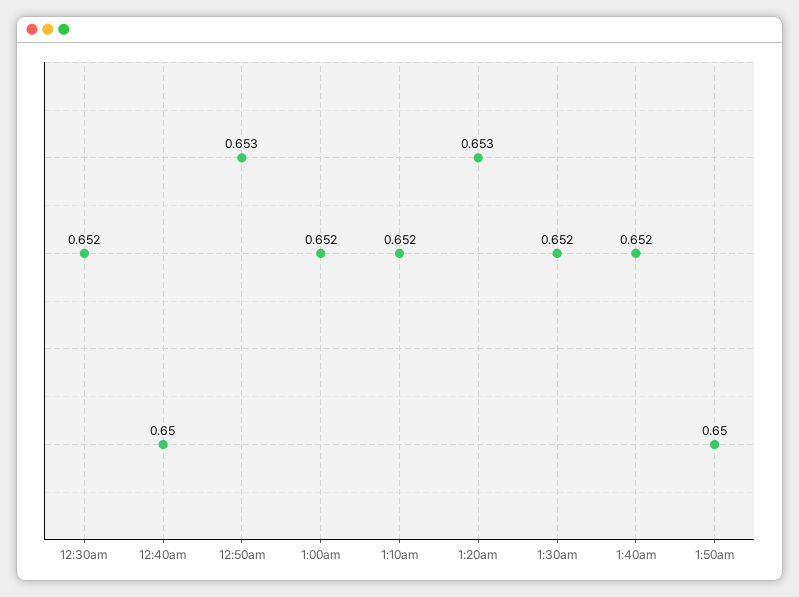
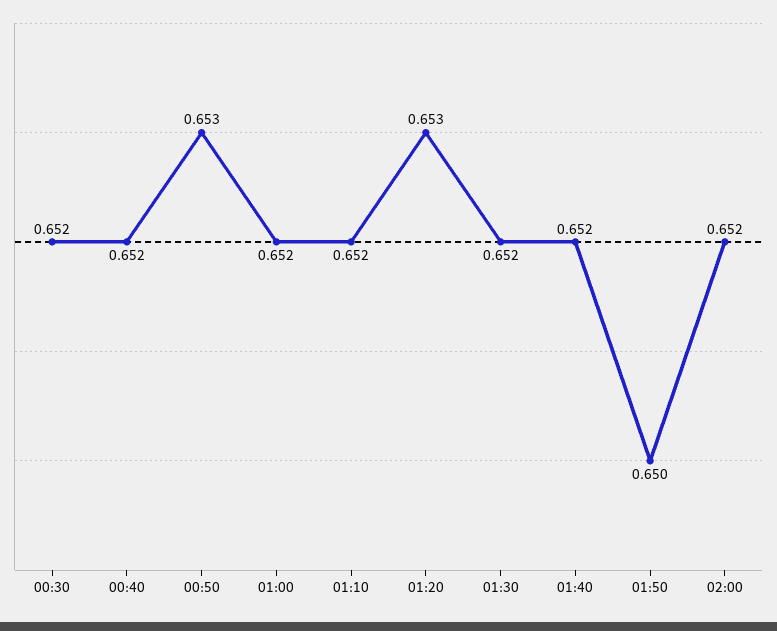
12:40am: 0.65 -> 0.652
02:00: none -> 0.652

